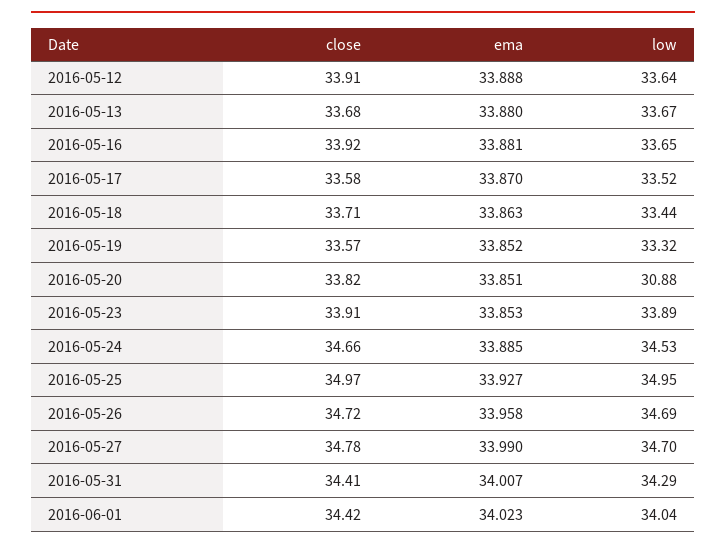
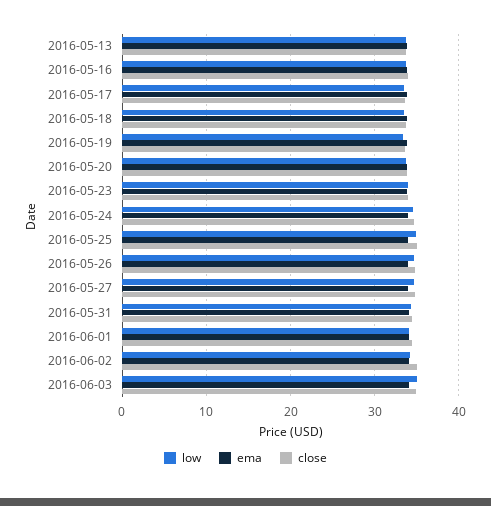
close, 2016-05-12: 33.91 -> none
ema, 2016-05-12: 33.888 -> none
low, 2016-05-12: 33.64 -> none
low, 2016-05-20: 30.88 -> 34
low, 2016-06-02: none -> 34
ema, 2016-06-02: none -> 34
close, 2016-06-02: none -> 35
low, 2016-06-03: none -> 35
ema, 2016-06-03: none -> 34
close, 2016-06-03: none -> 35

